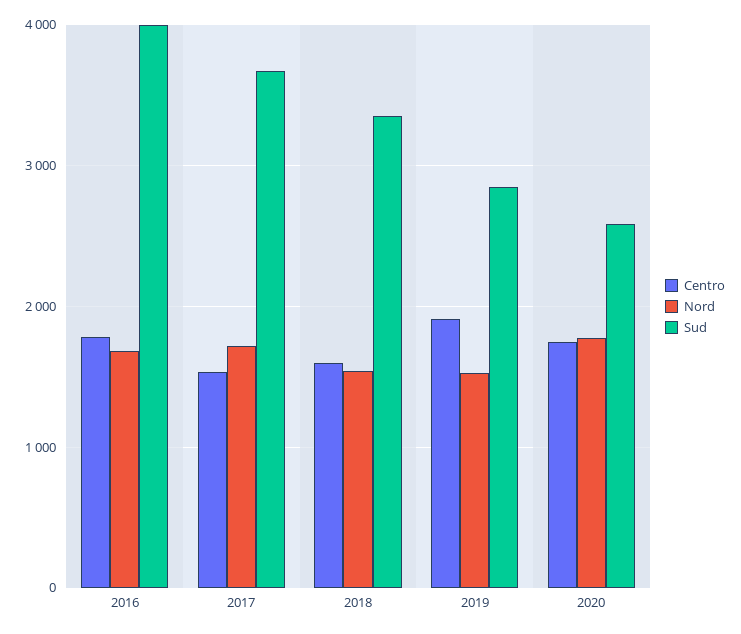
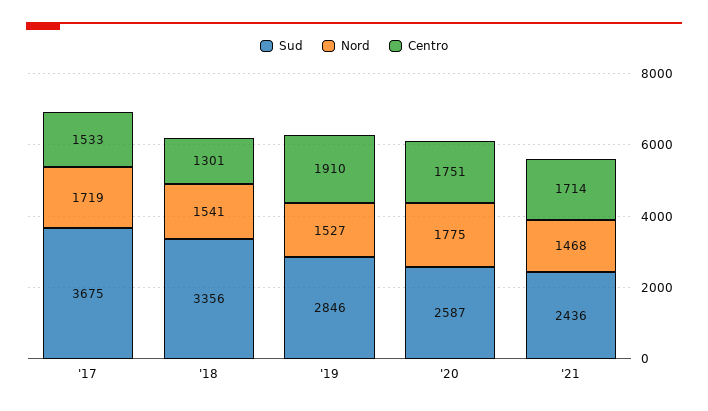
Centro, 2016: 1800 -> none
Nord, 2016: 1700 -> none
Sud, 2016: 4000 -> none
Centro, 2018: 1600 -> 1301
Sud, '21: none -> 2436
Nord, '21: none -> 1468
Centro, '21: none -> 1714

